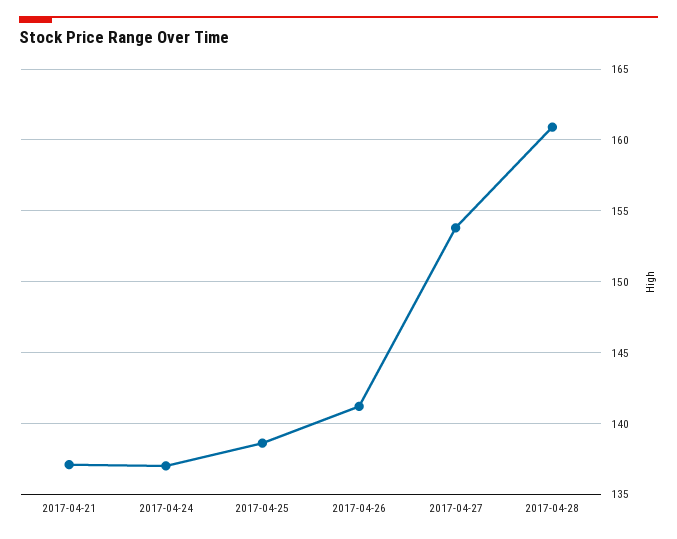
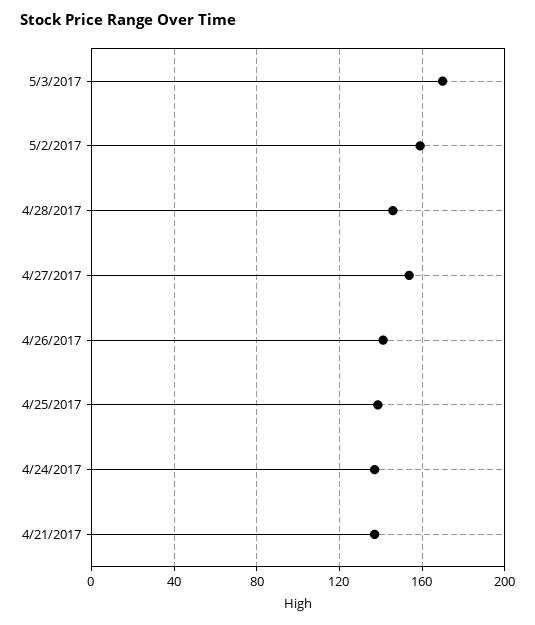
2017-04-28: 161 -> 145
5/3/2017: none -> 170
5/2/2017: none -> 160

